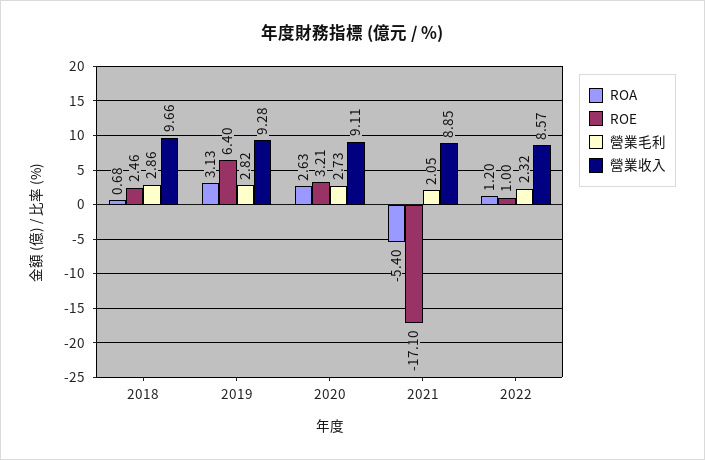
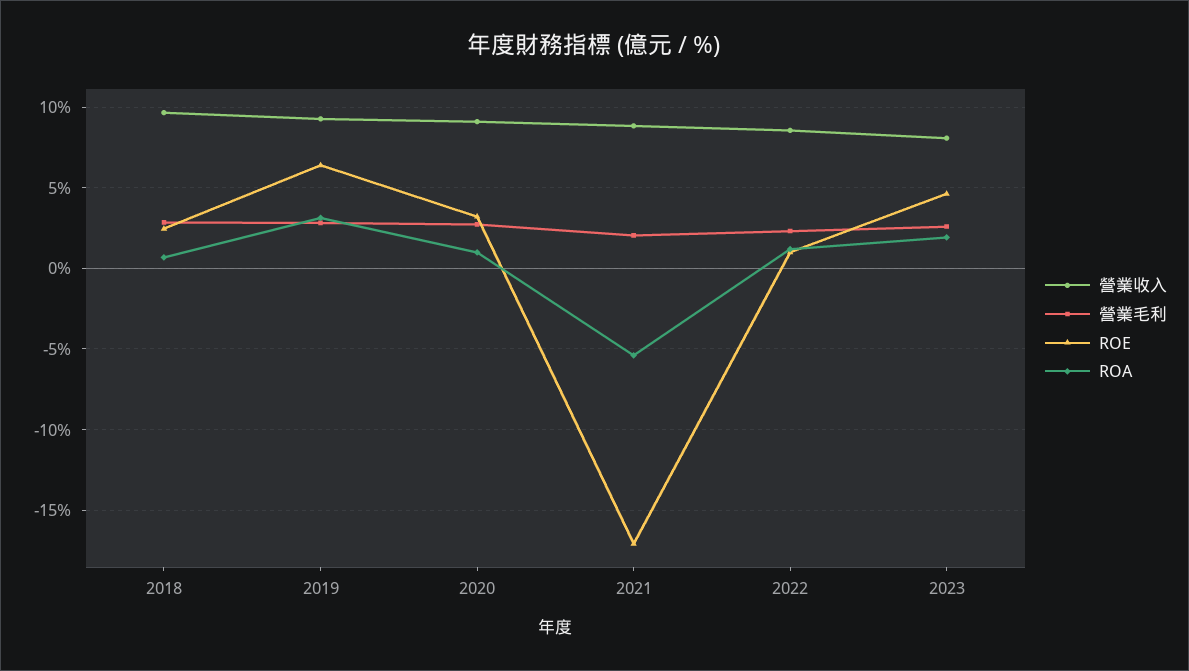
ROA, 2020: 2.63 -> 1
營業收入, 2023: none -> 8
營業毛利, 2023: none -> 2.5
ROE, 2023: none -> 4.5
ROA, 2023: none -> 2

